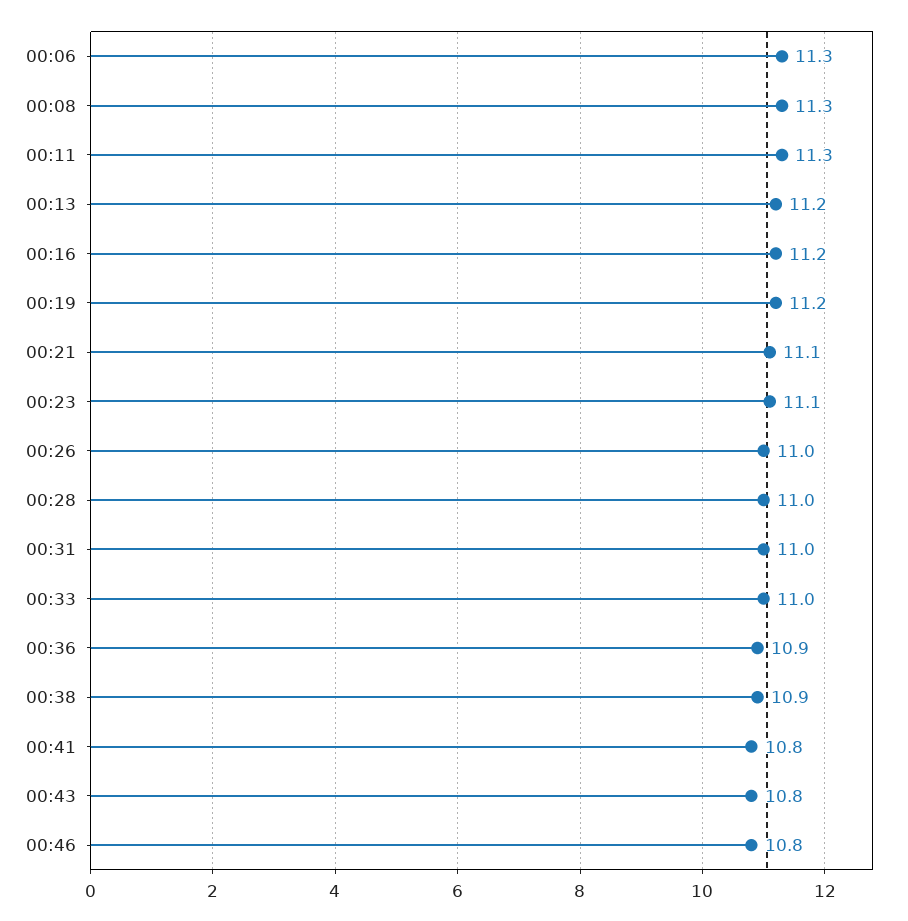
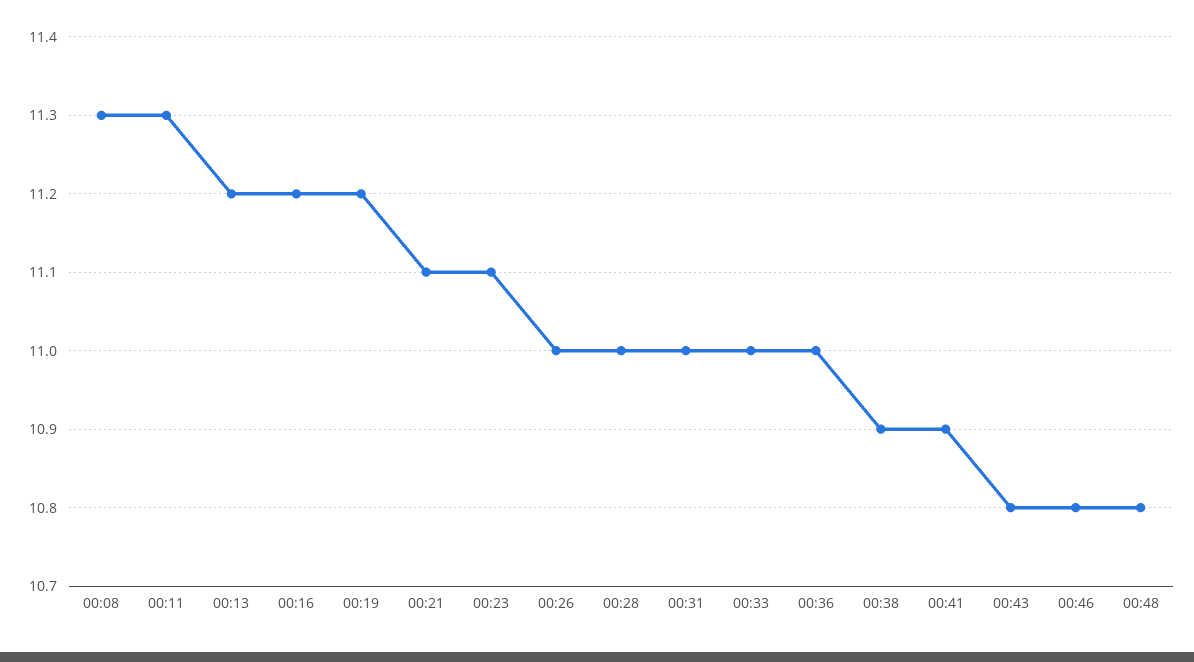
00:06: 11.3 -> none
00:36: 10.9 -> 11
00:41: 10.8 -> 10.9
00:48: none -> 10.8

